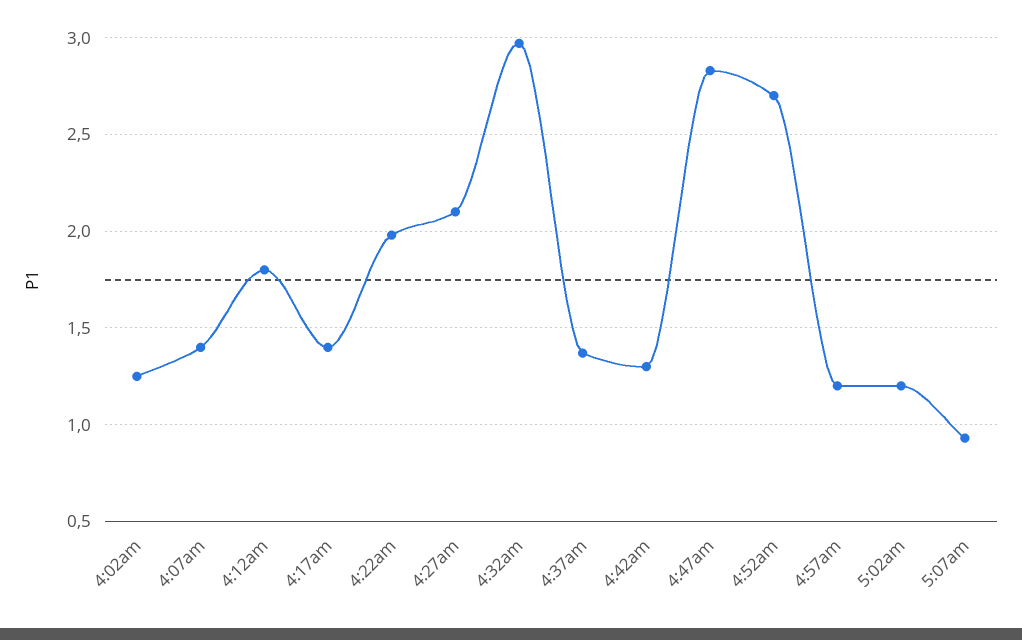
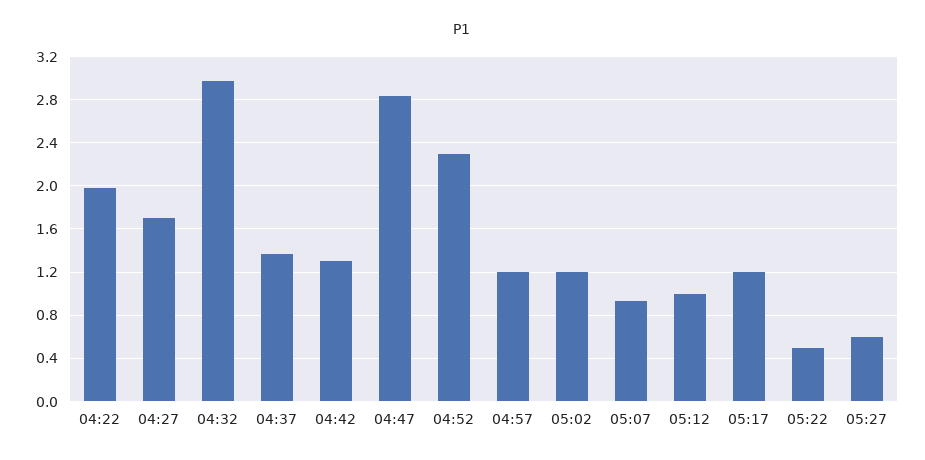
4:02am: 1.25 -> none
4:07am: 1.4 -> none
4:12am: 1.8 -> none
4:17am: 1.4 -> none
4:27am: 2.1 -> 1.7
4:52am: 2.7 -> 2.3
05:12: none -> 1
05:17: none -> 1.2
05:22: none -> 0.5
05:27: none -> 0.6

